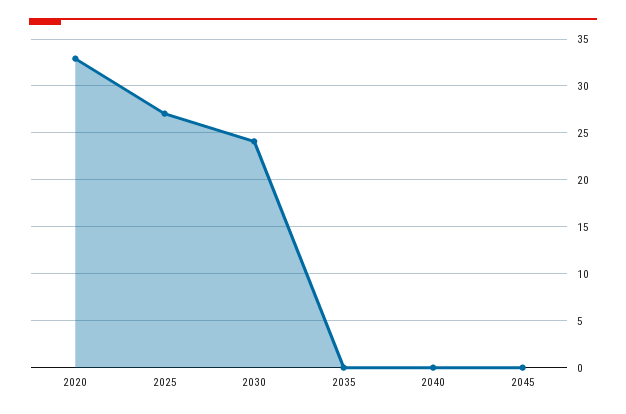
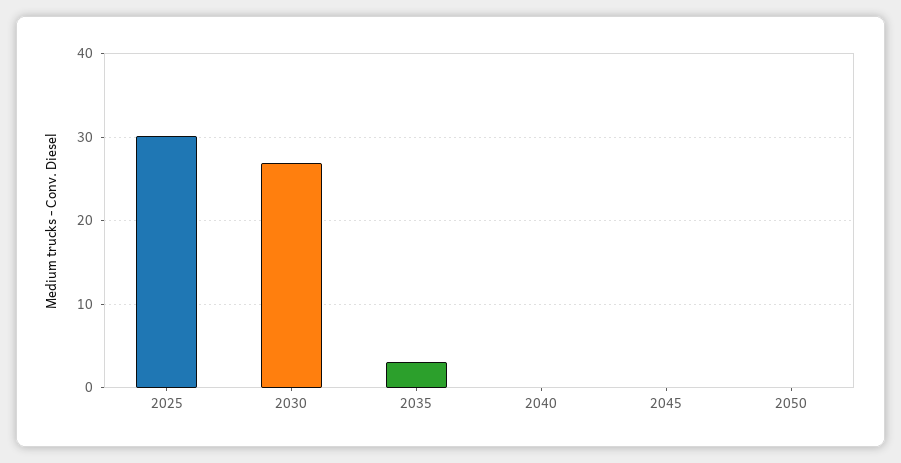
2020: 33 -> none
2025: 27 -> 30
2030: 24 -> 27
2035: 0 -> 3
2050: none -> 0

